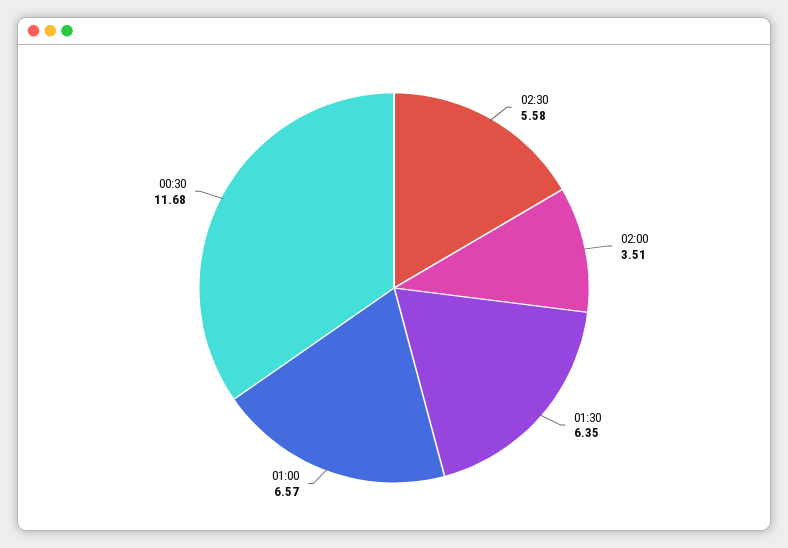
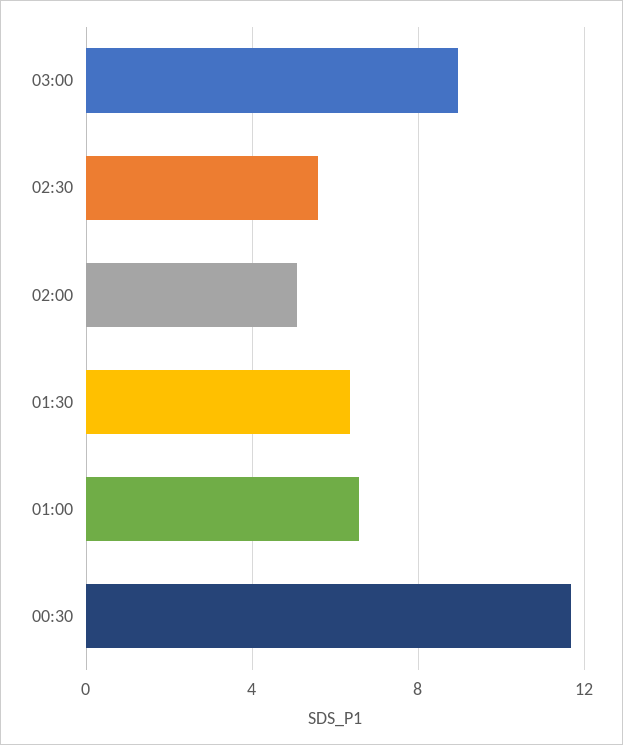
02:00: 3.51 -> 5
03:00: none -> 9

